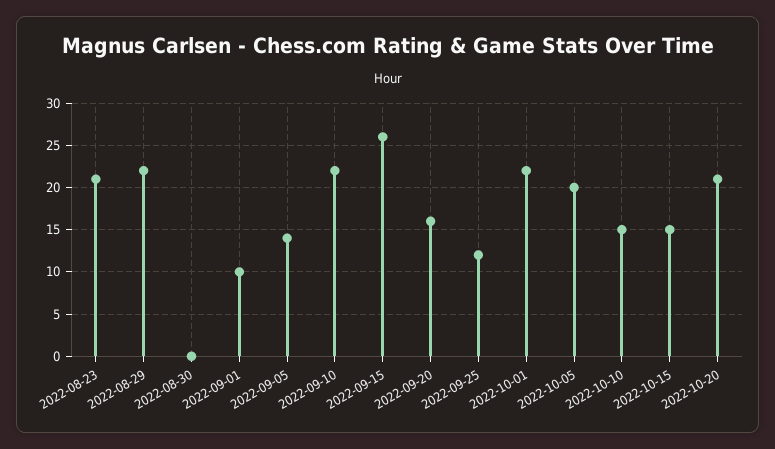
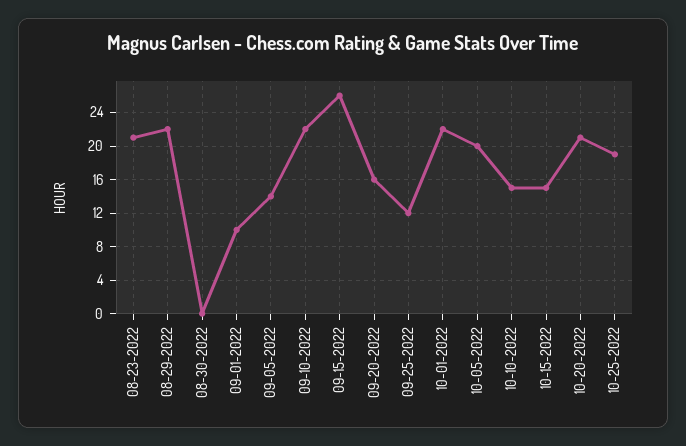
10-25-2022: none -> 19

